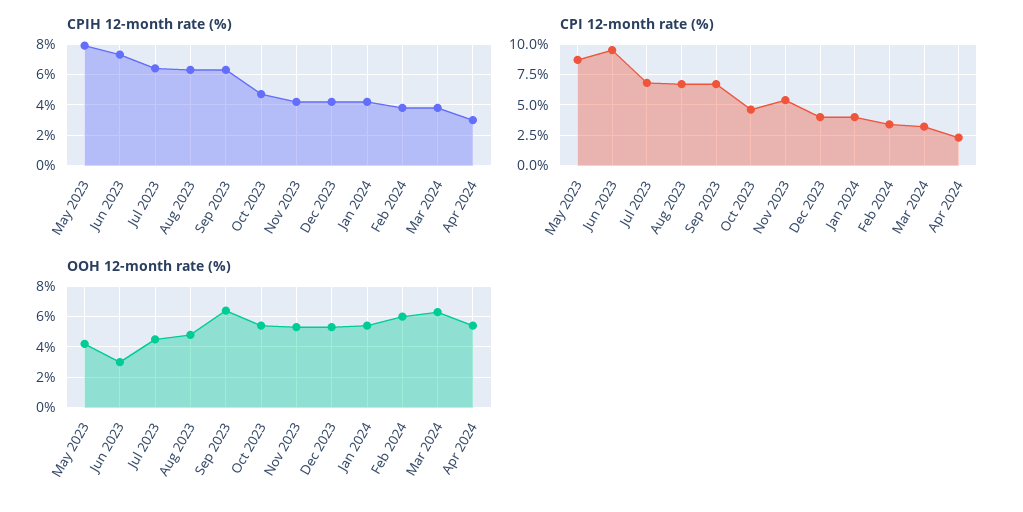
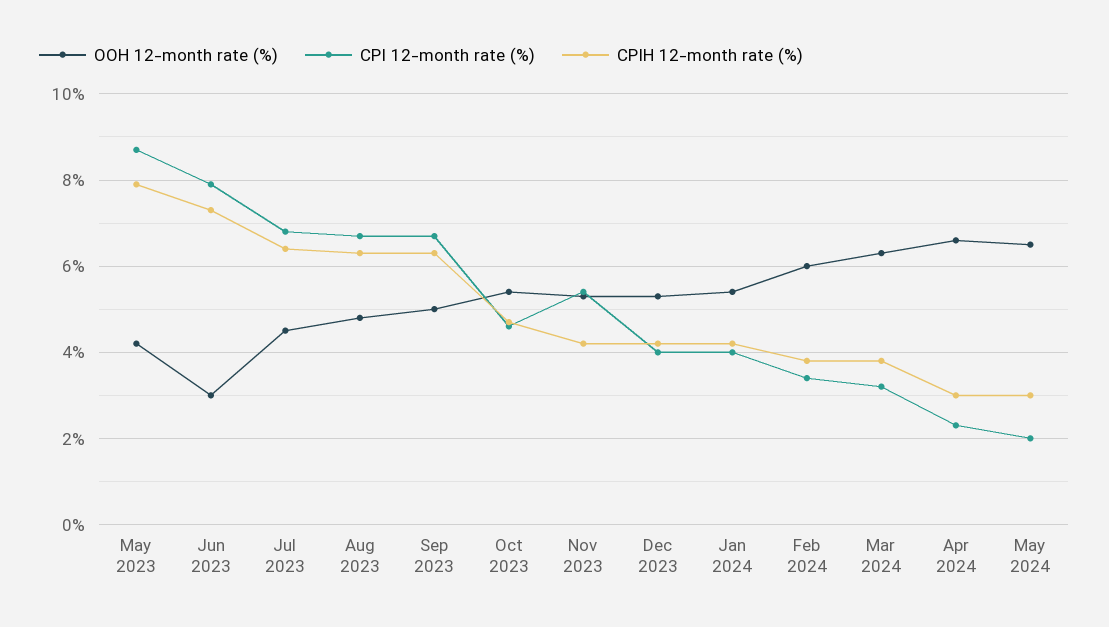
CPI 12-month rate (%), Jun 2023: 9.5 -> 8
OOH 12-month rate (%), Sep 2023: 6.5 -> 5
OOH 12-month rate (%), Apr 2024: 5.5 -> 6.5
OOH 12-month rate (%), May 2024: none -> 6.5
CPI 12-month rate (%), May 2024: none -> 2
CPIH 12-month rate (%), May 2024: none -> 3

